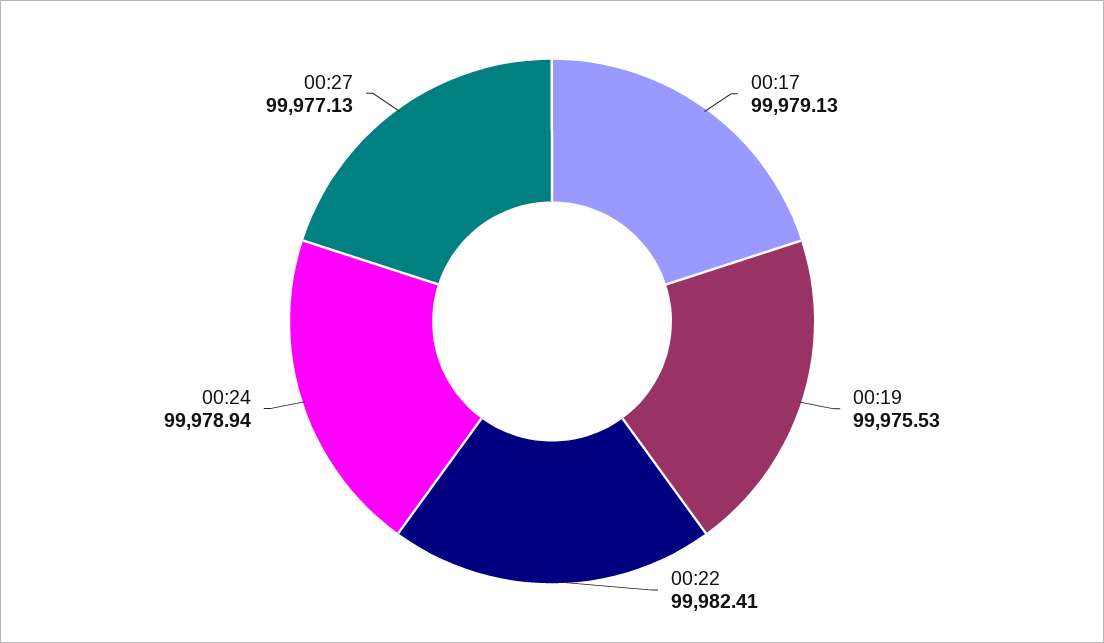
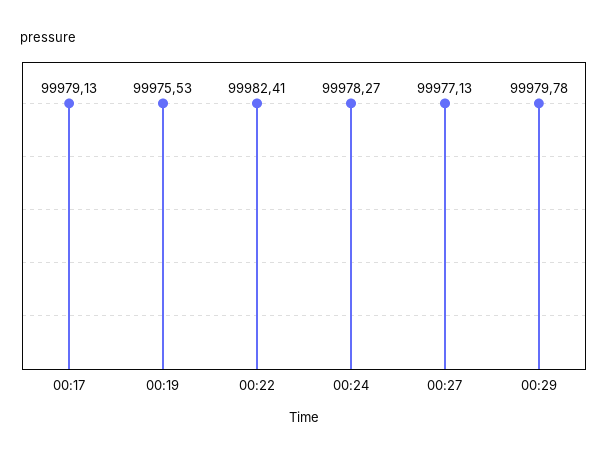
00:24: 99978.94 -> 99978.27
00:29: none -> 99979.78

